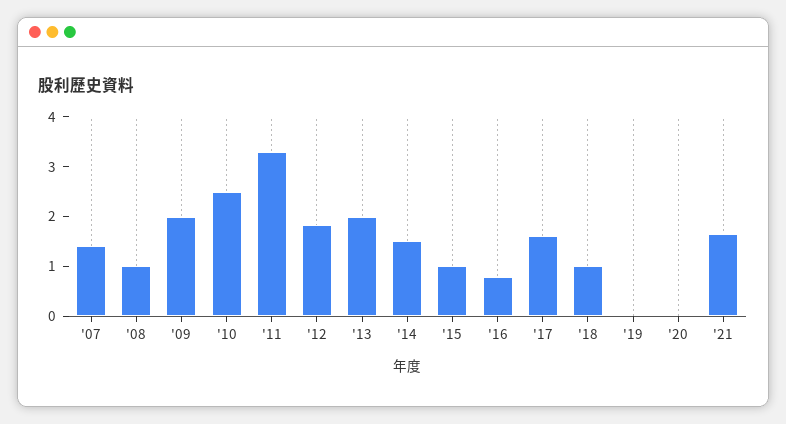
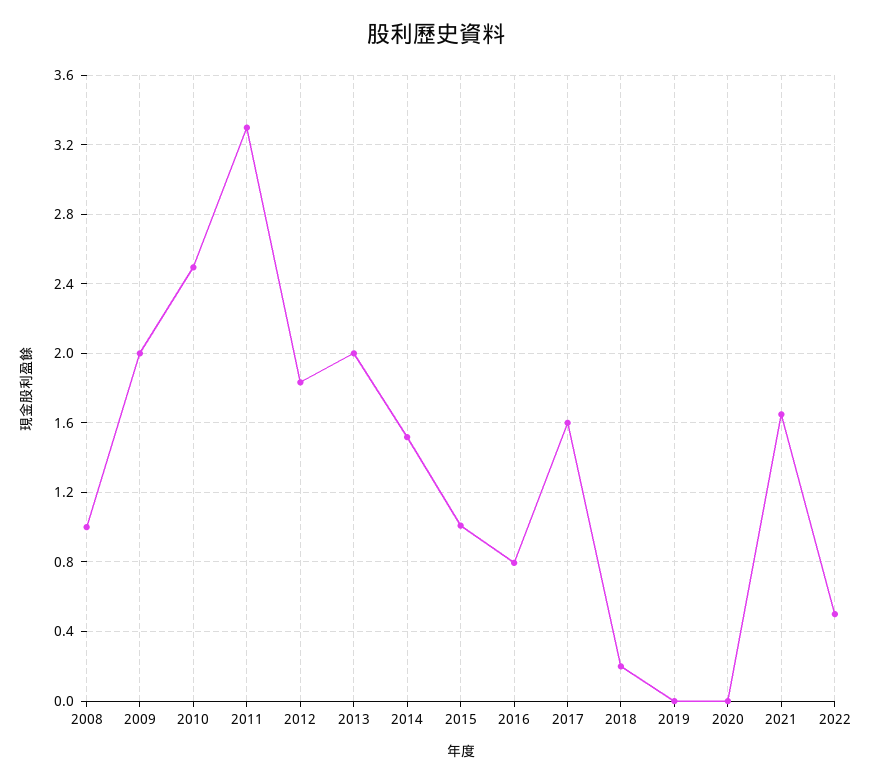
'07: 1.4 -> none
'18: 1 -> 0.2
2022: none -> 0.5

